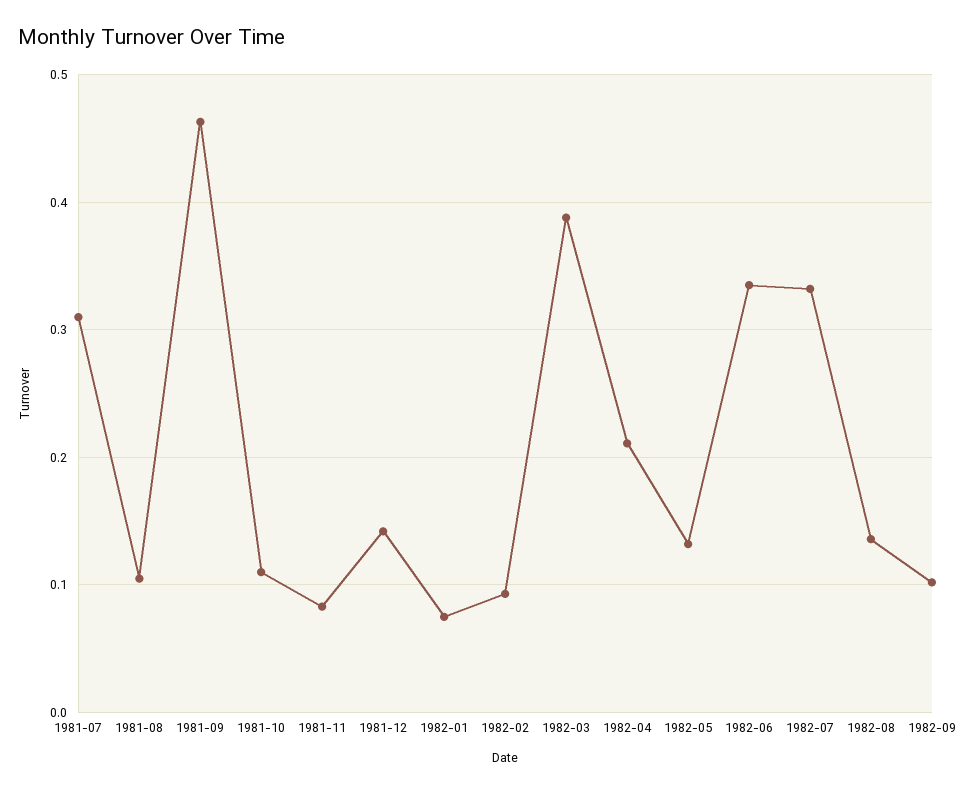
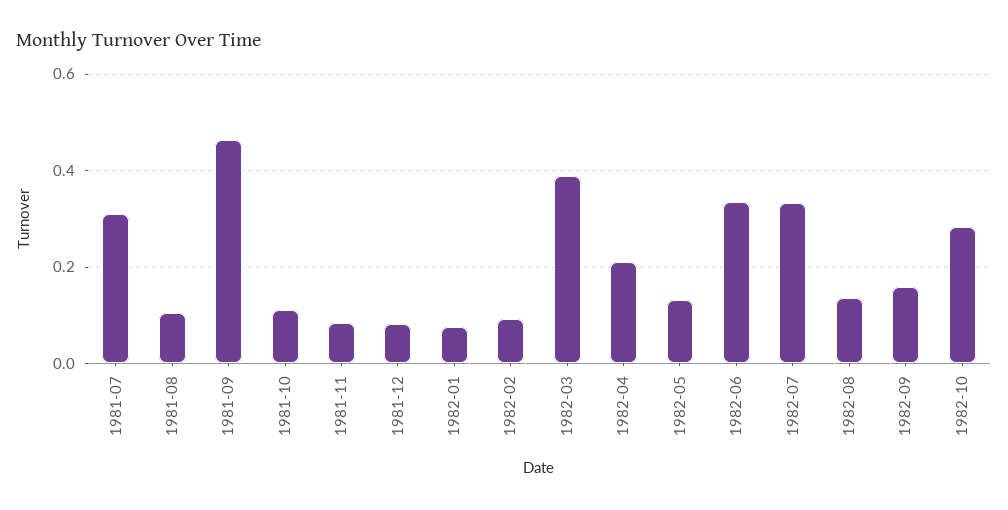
1981-12: 0.14 -> 0.08
1982-09: 0.1 -> 0.16
1982-10: none -> 0.28

